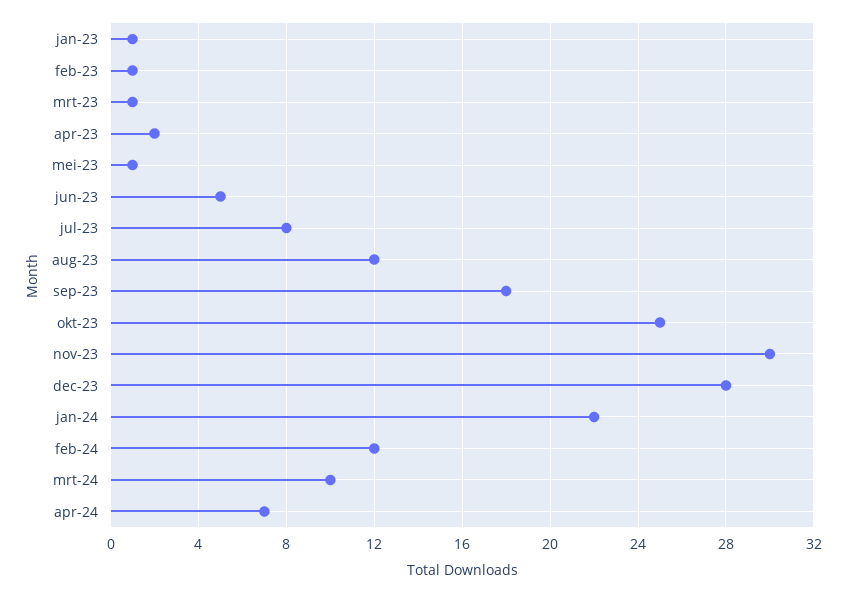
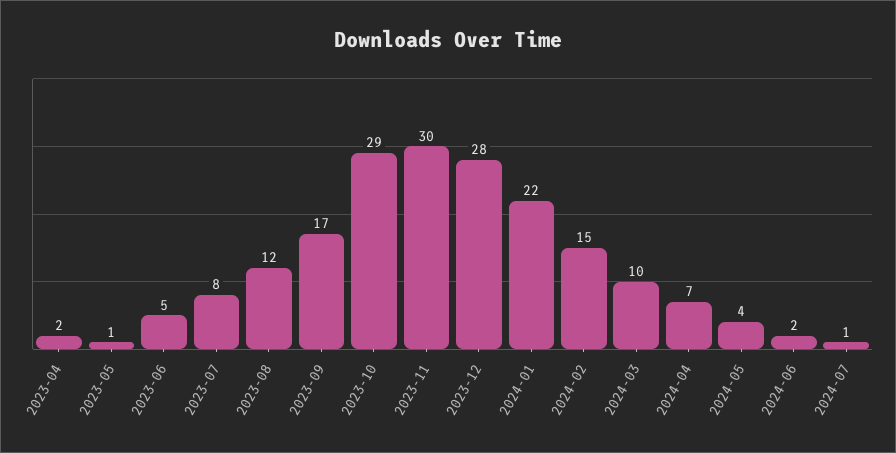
jan-23: 1 -> none
feb-23: 1 -> none
mrt-23: 1 -> none
sep-23: 18 -> 17
okt-23: 25 -> 29
feb-24: 12 -> 15
2024-05: none -> 4
2024-06: none -> 2
2024-07: none -> 1

